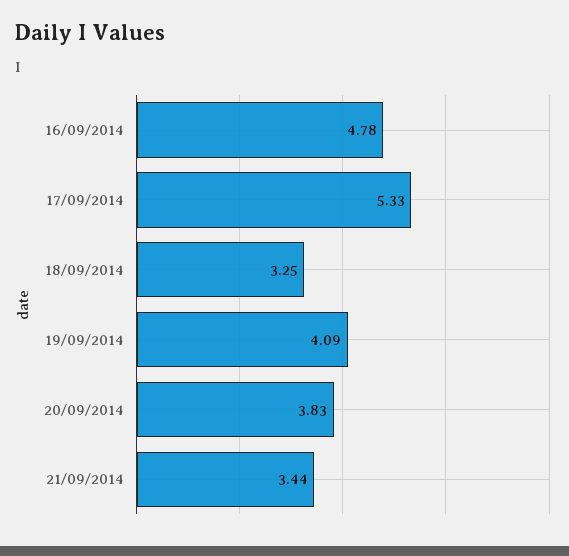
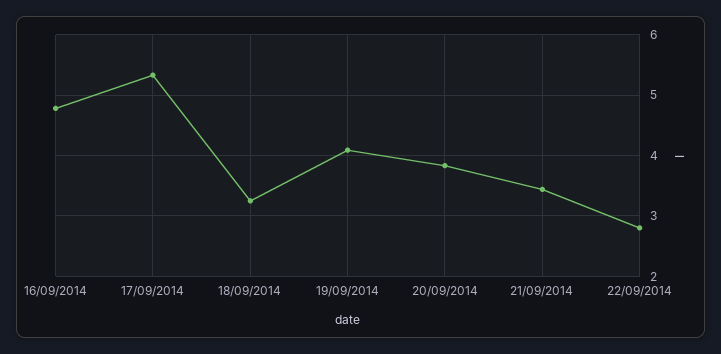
22/09/2014: none -> 2.8

